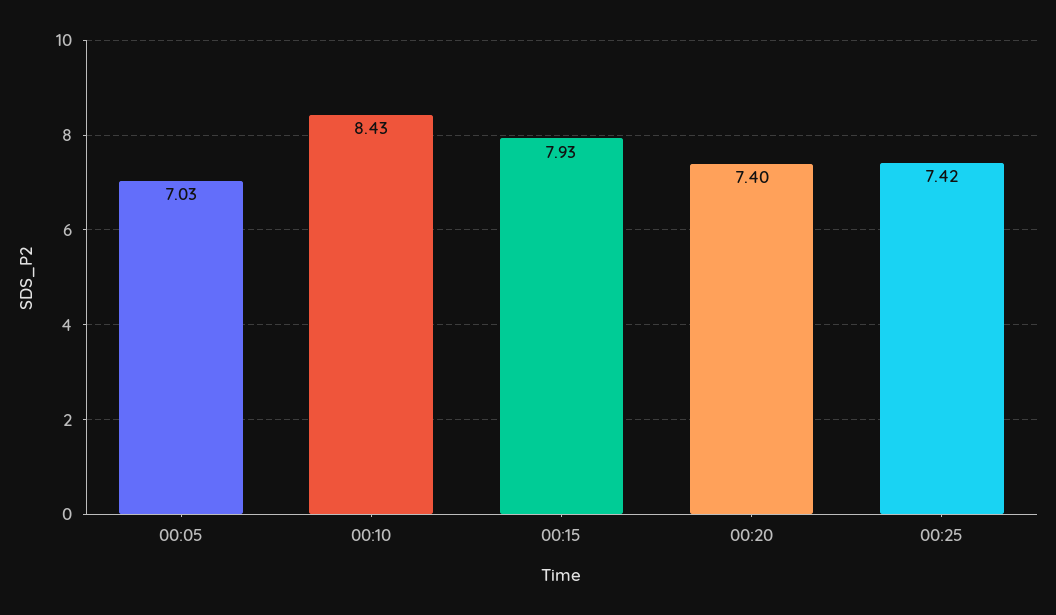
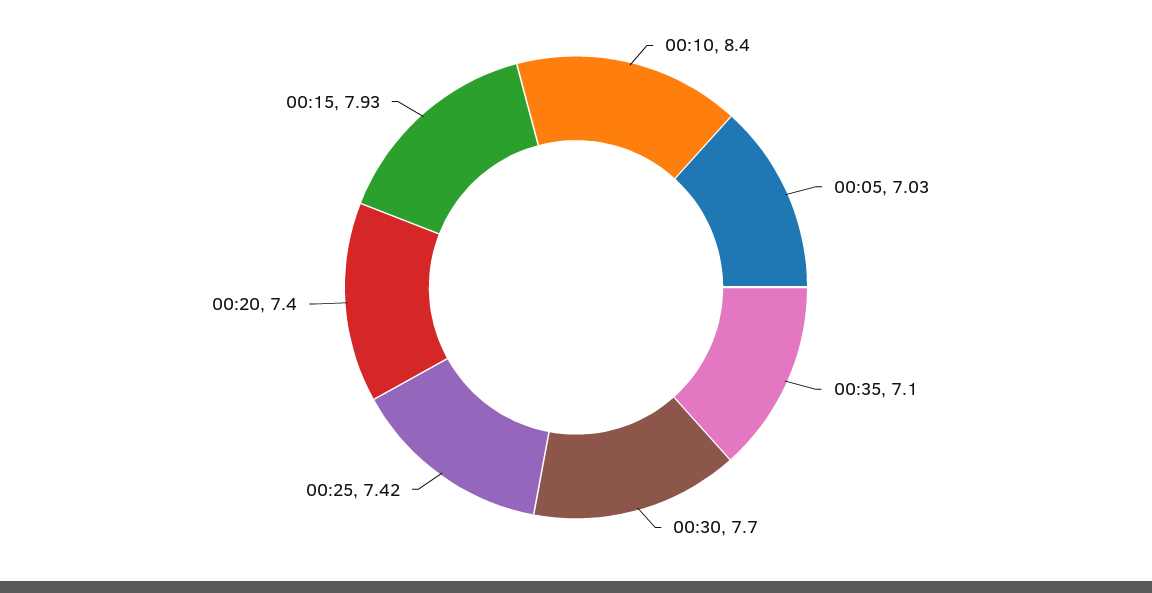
00:10: 8.43 -> 8.4
00:35: none -> 7.1
00:30: none -> 7.7

